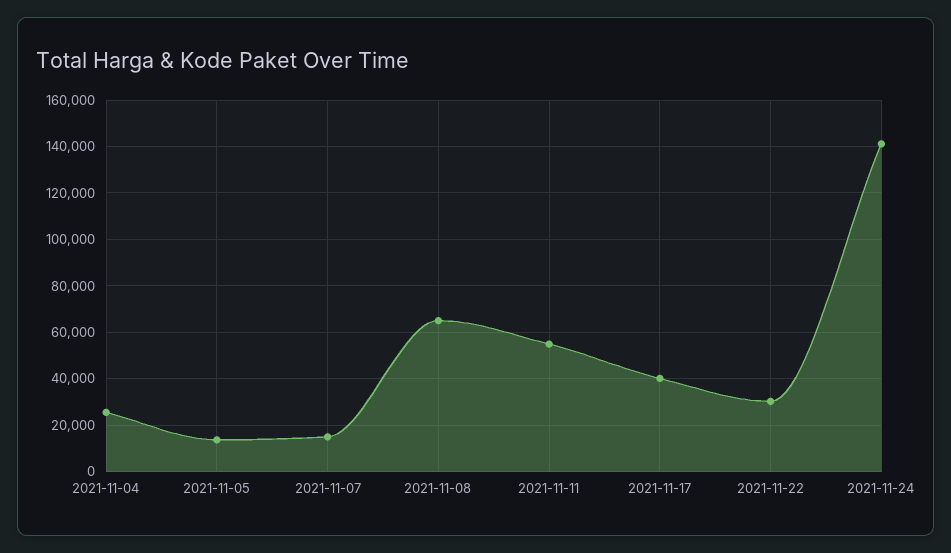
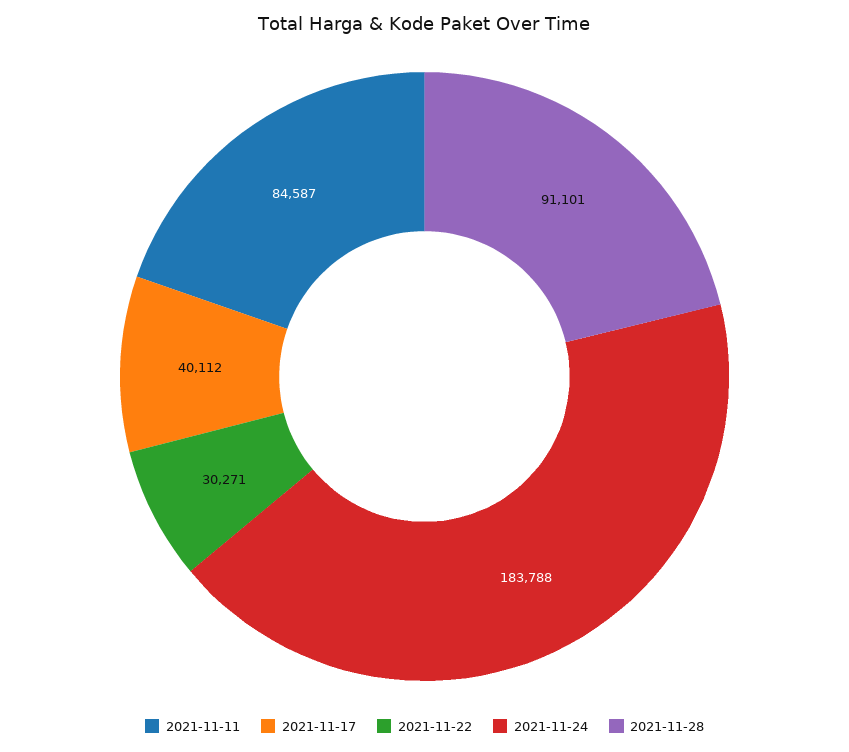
2021-11-04: 25000 -> none
2021-11-05: 15000 -> none
2021-11-07: 15000 -> none
2021-11-08: 65000 -> none
2021-11-11: 55000 -> 84587
2021-11-24: 140000 -> 183788
2021-11-28: none -> 91101

